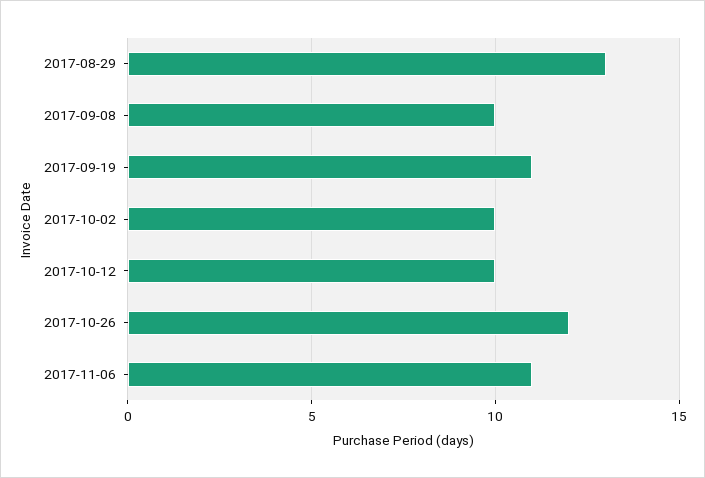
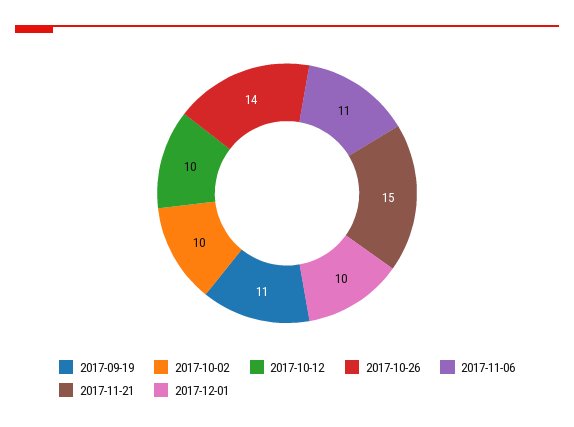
2017-08-29: 13 -> none
2017-09-08: 10 -> none
2017-10-26: 12 -> 14
2017-11-21: none -> 15
2017-12-01: none -> 10

